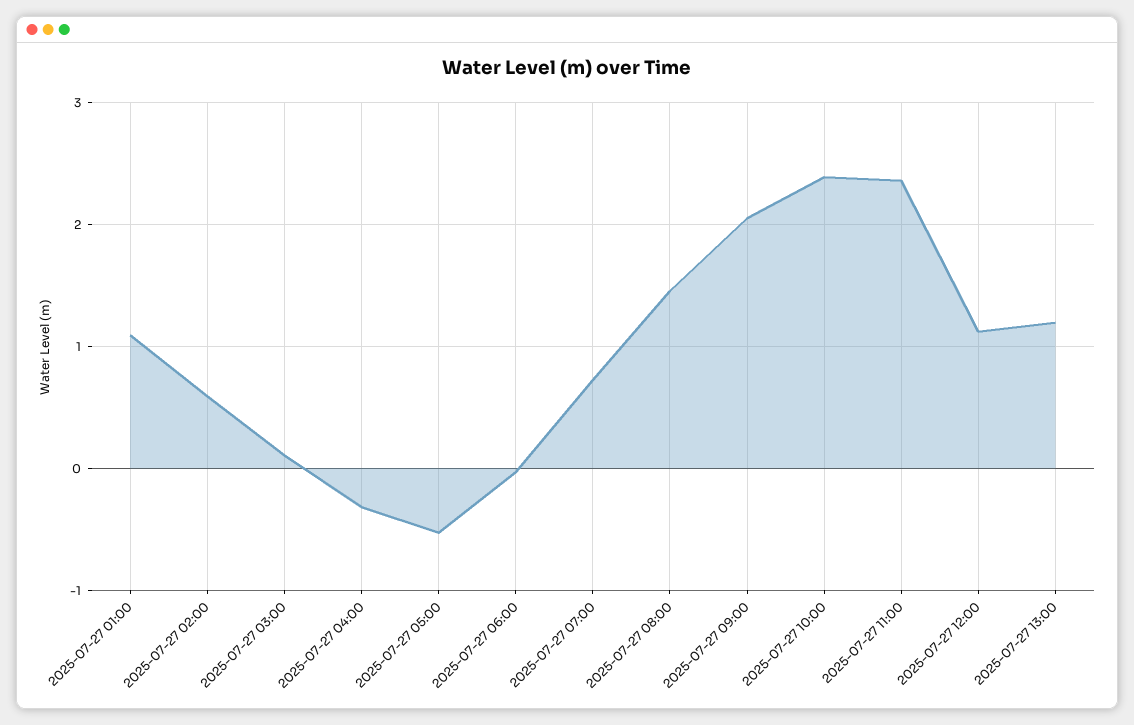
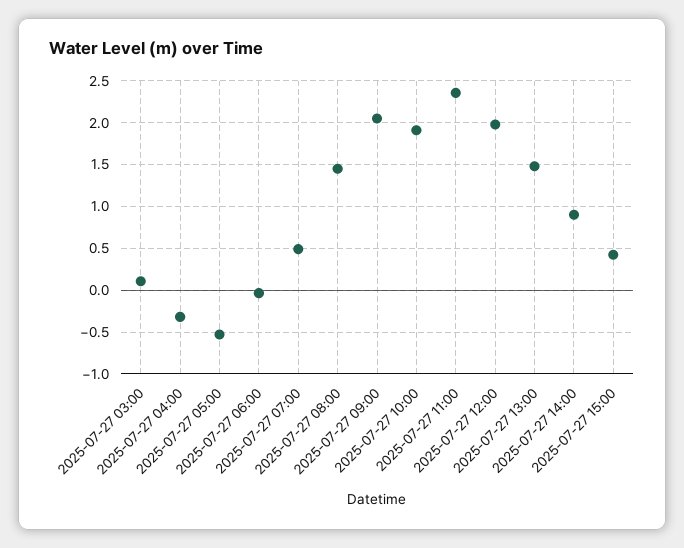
2025-07-27 01:00: 1.1 -> none
2025-07-27 02:00: 0.6 -> none
2025-07-27 07:00: 0.7 -> 0.5
2025-07-27 10:00: 2.4 -> 1.9
2025-07-27 12:00: 1.1 -> 2
2025-07-27 13:00: 1.2 -> 1.5
2025-07-27 14:00: none -> 0.9
2025-07-27 15:00: none -> 0.4

